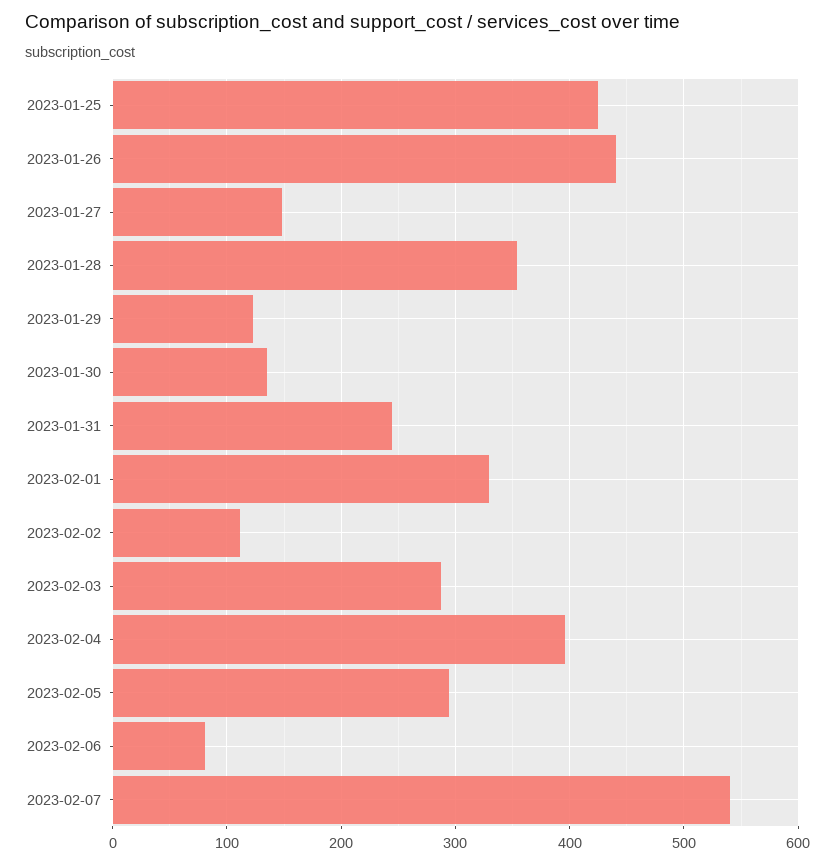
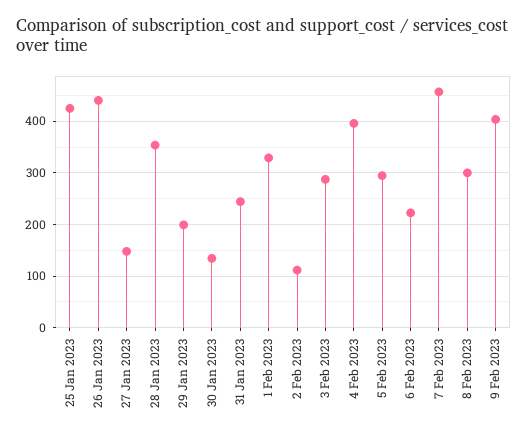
2023-01-29: 120 -> 200
2023-02-06: 80 -> 220
2023-02-07: 540 -> 460
8 Feb 2023: none -> 300
9 Feb 2023: none -> 400

